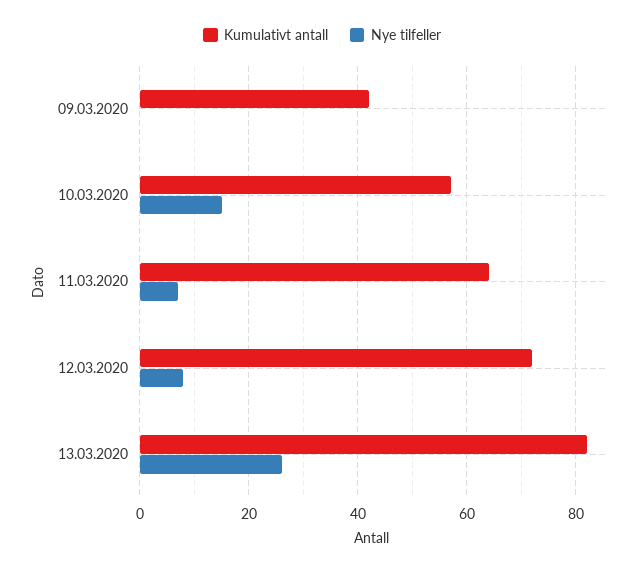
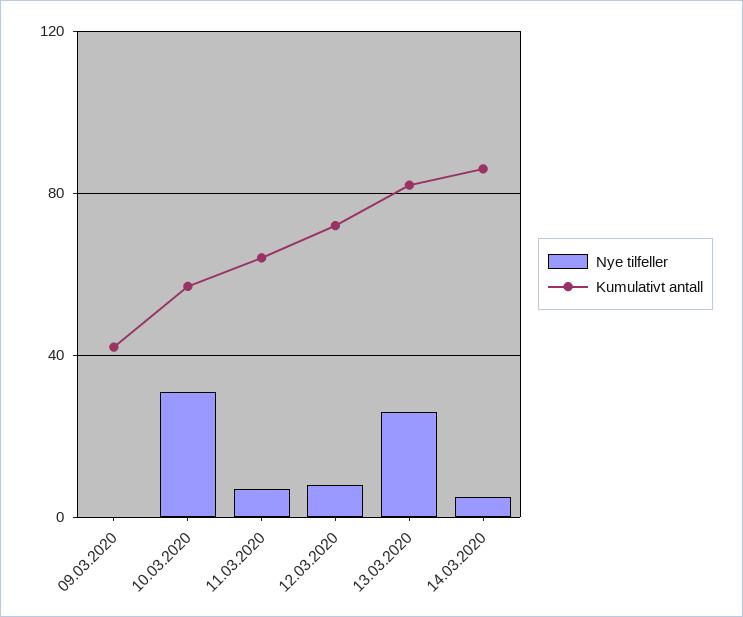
Nye tilfeller, 10.03.2020: 15 -> 30
Nye tilfeller, 14.03.2020: none -> 5
Kumulativt antall, 14.03.2020: none -> 85

